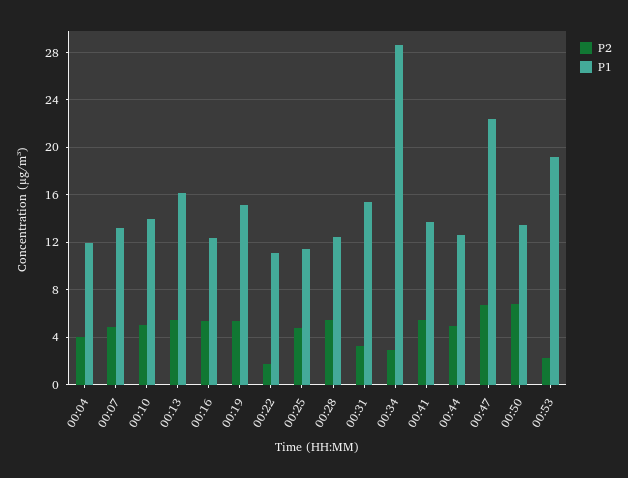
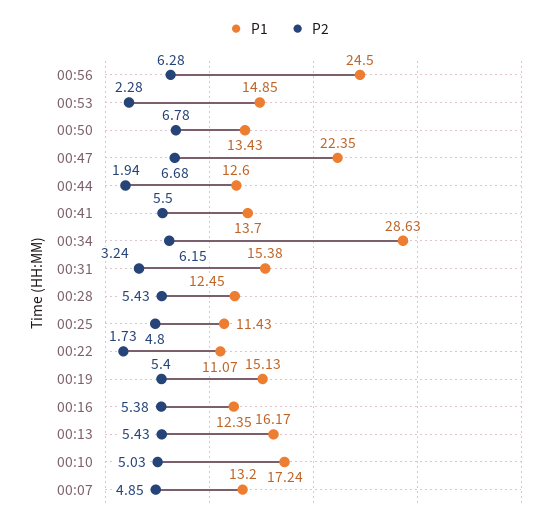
P2, 00:04: 4 -> none
P1, 00:04: 12 -> none
P1, 00:10: 14 -> 17.24
P2, 00:34: 3 -> 6.15
P2, 00:44: 5 -> 1.94
P1, 00:53: 19 -> 14.85
P1, 00:56: none -> 24.5
P2, 00:56: none -> 6.28

